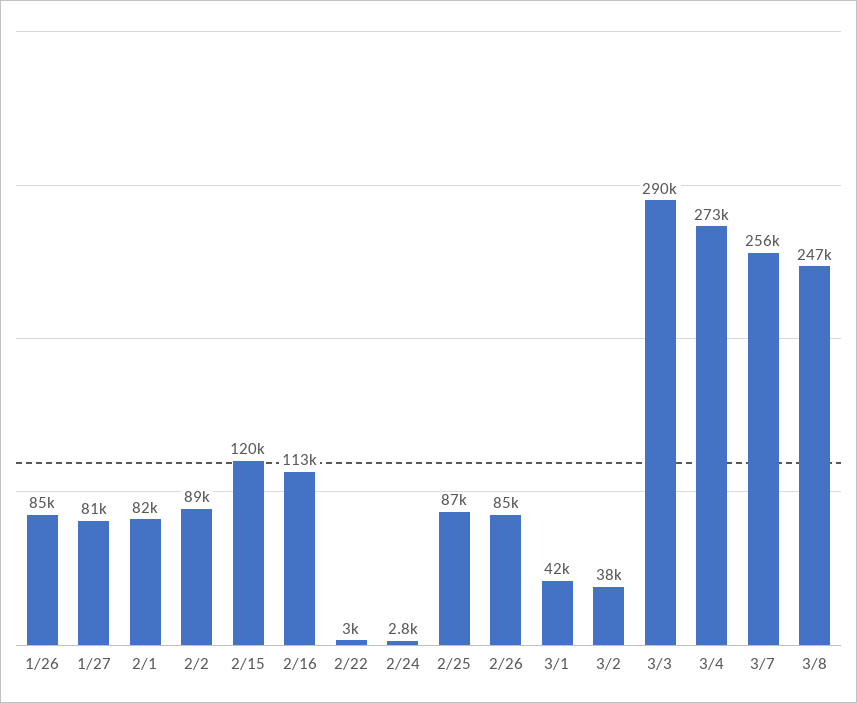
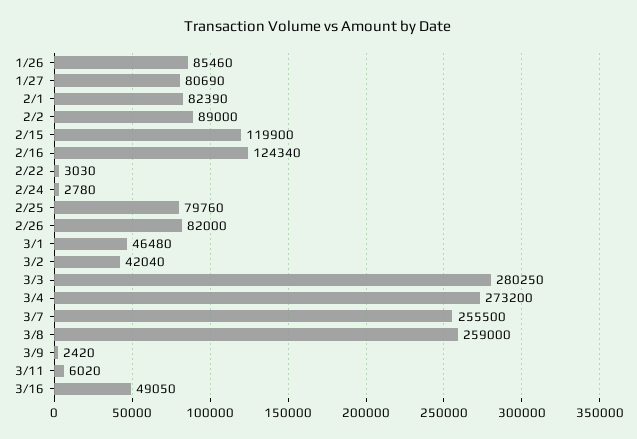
2/16: 113000 -> 124340
2/25: 87000 -> 79760
2/26: 85000 -> 82000
3/1: 42000 -> 46480
3/2: 38000 -> 42040
3/3: 290000 -> 280250
3/8: 247000 -> 259000
3/9: none -> 2420
3/11: none -> 6020
3/16: none -> 49050

